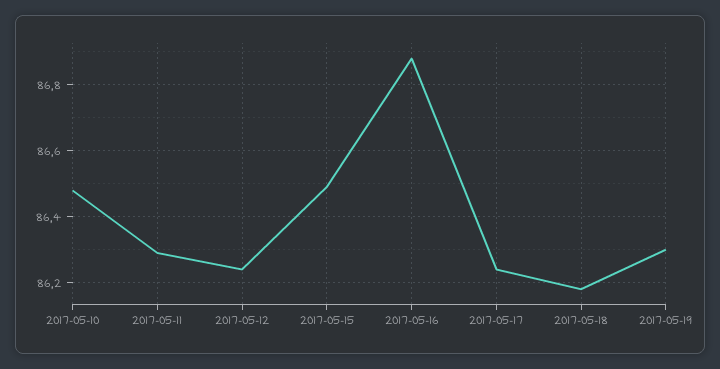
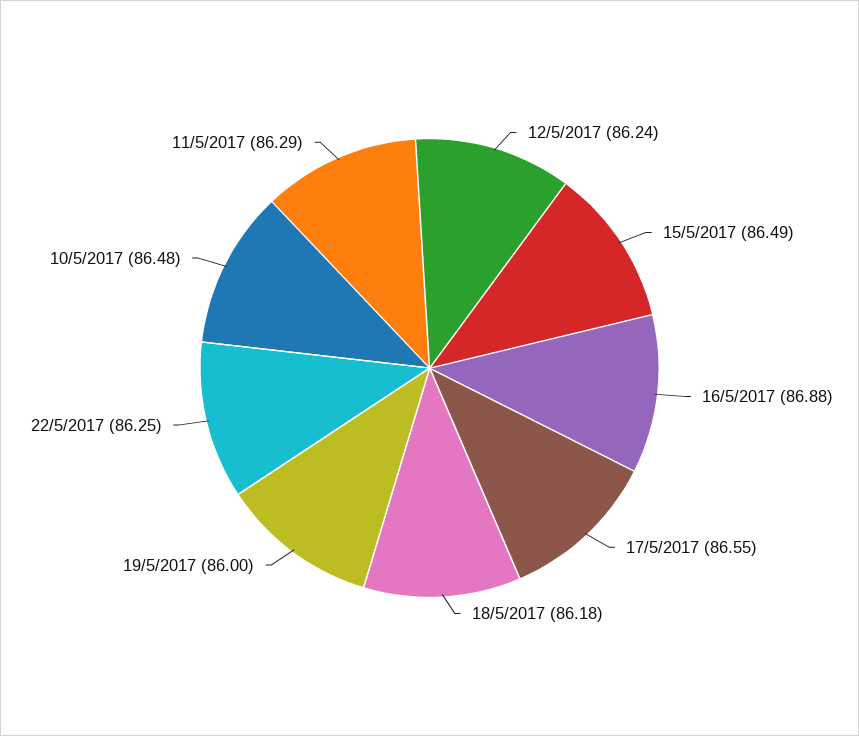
2017-05-17: 86.25 -> 86.55
2017-05-19: 86.3 -> 86
22/5/2017: none -> 86.25

